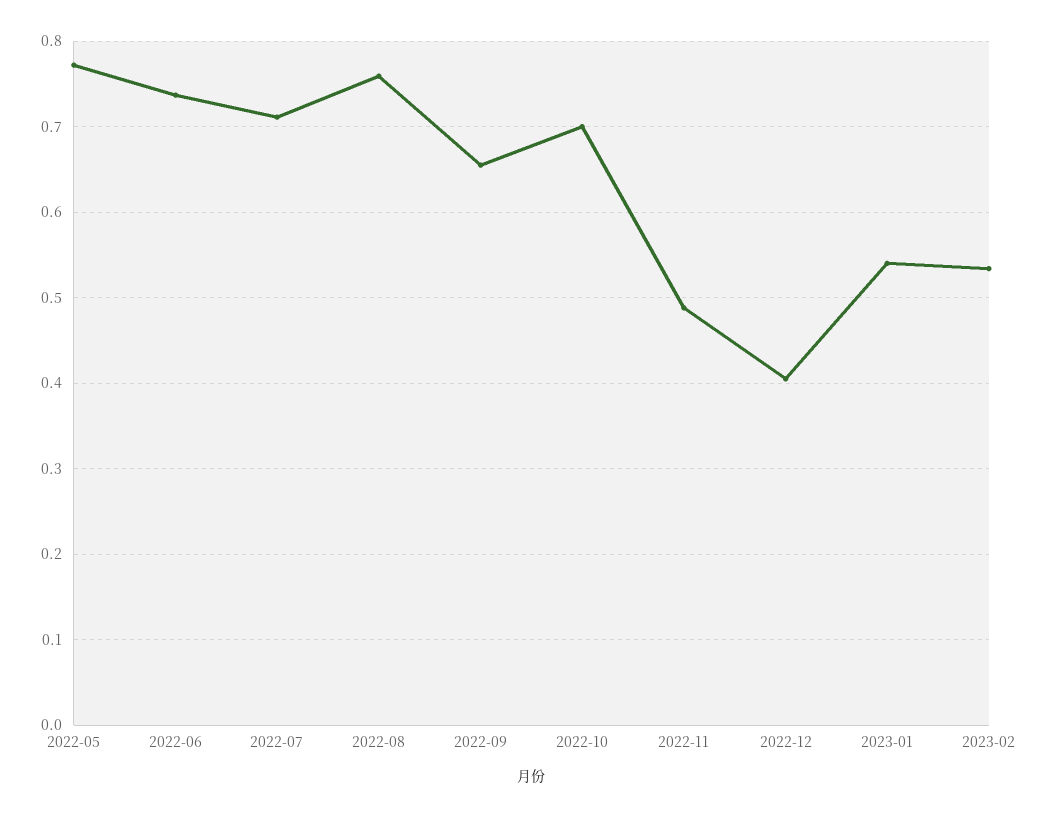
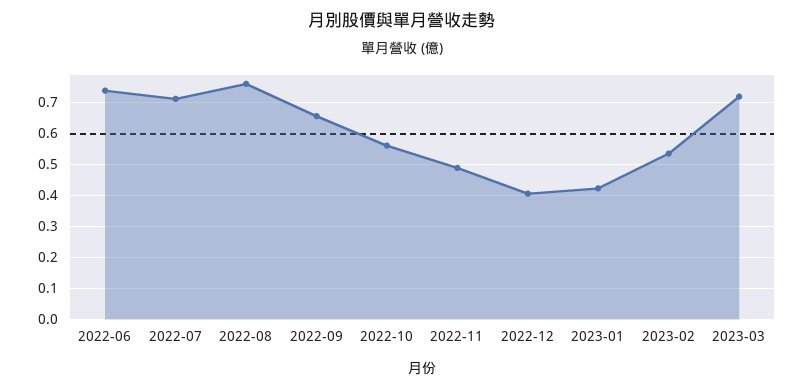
2022-05: 0.77 -> none
2022-10: 0.7 -> 0.56
2023-01: 0.54 -> 0.42
2023-03: none -> 0.72

